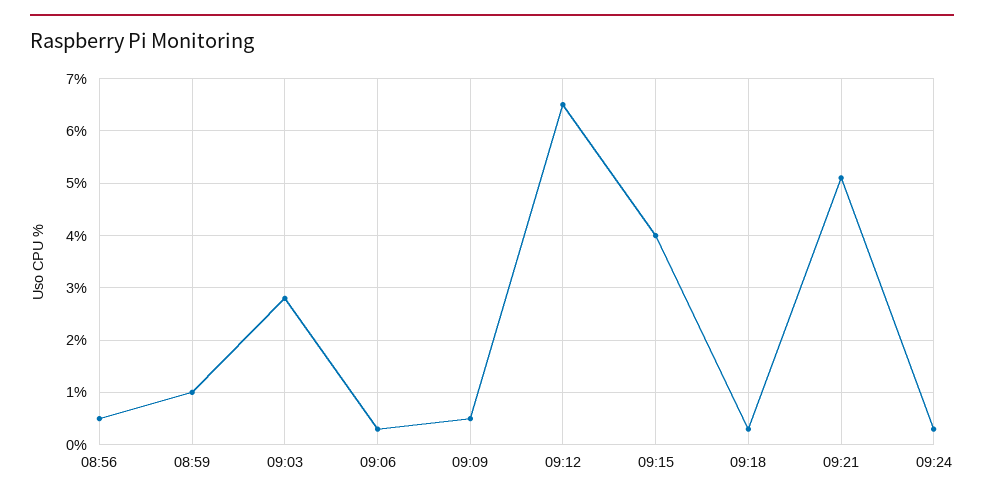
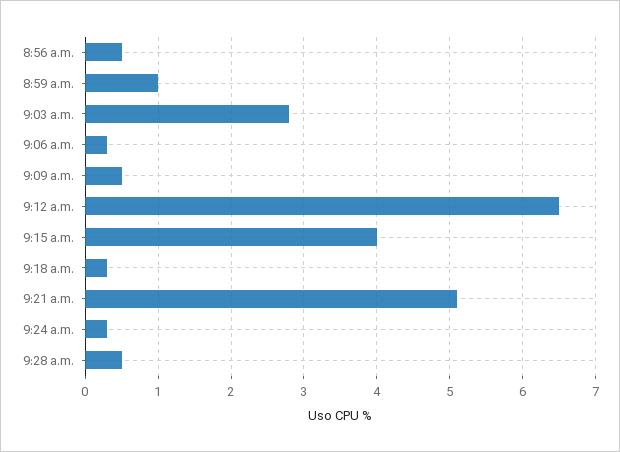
9:28 a.m.: none -> 0.5

